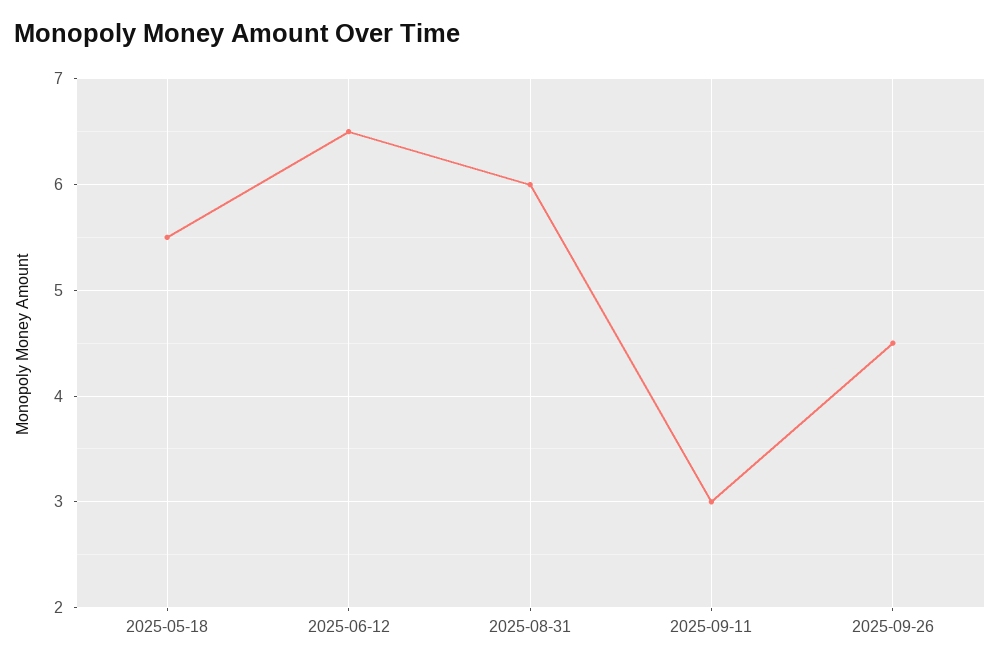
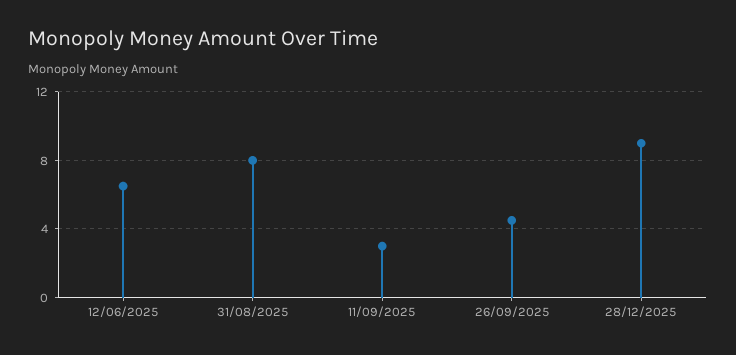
2025-05-18: 5.5 -> none
2025-08-31: 6 -> 8
28/12/2025: none -> 9

